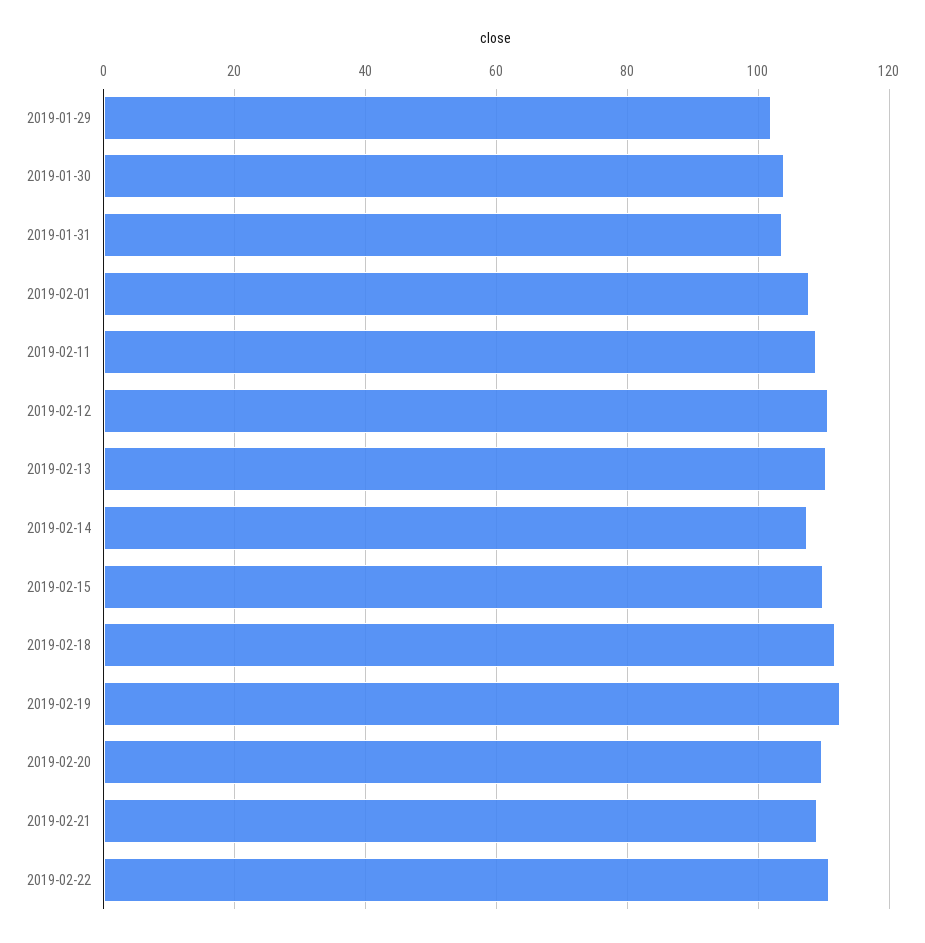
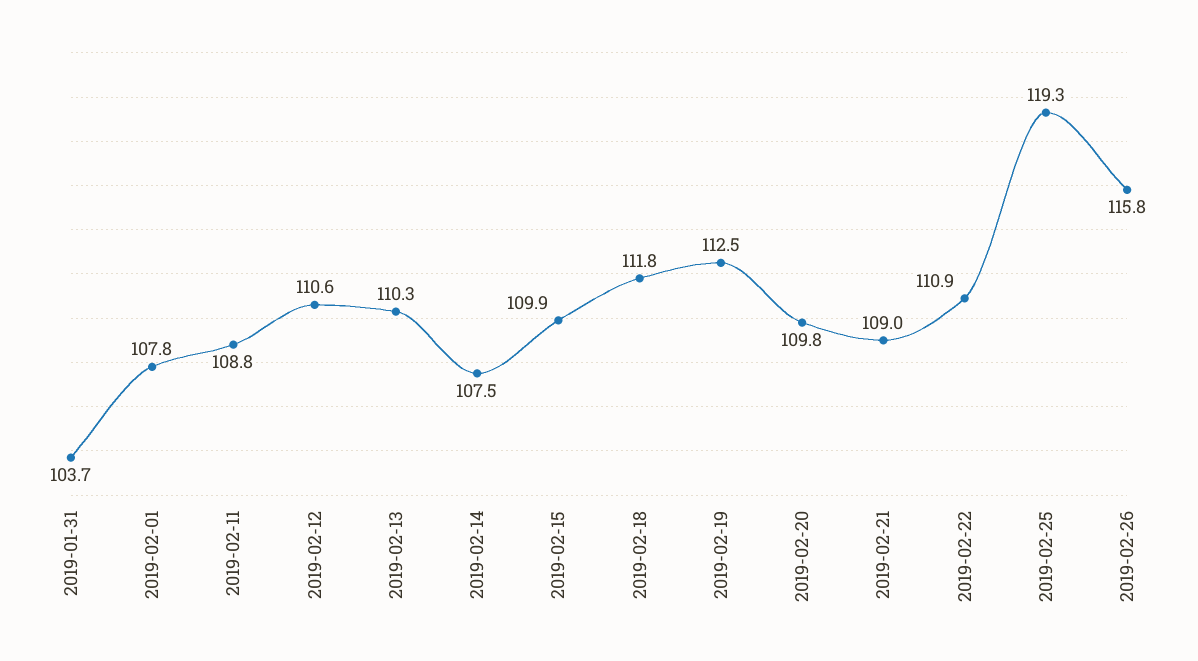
2019-01-29: 102 -> none
2019-01-30: 104 -> none
2019-02-25: none -> 119.3
2019-02-26: none -> 115.8

